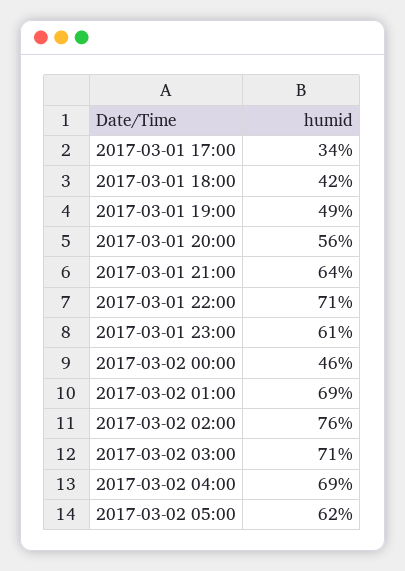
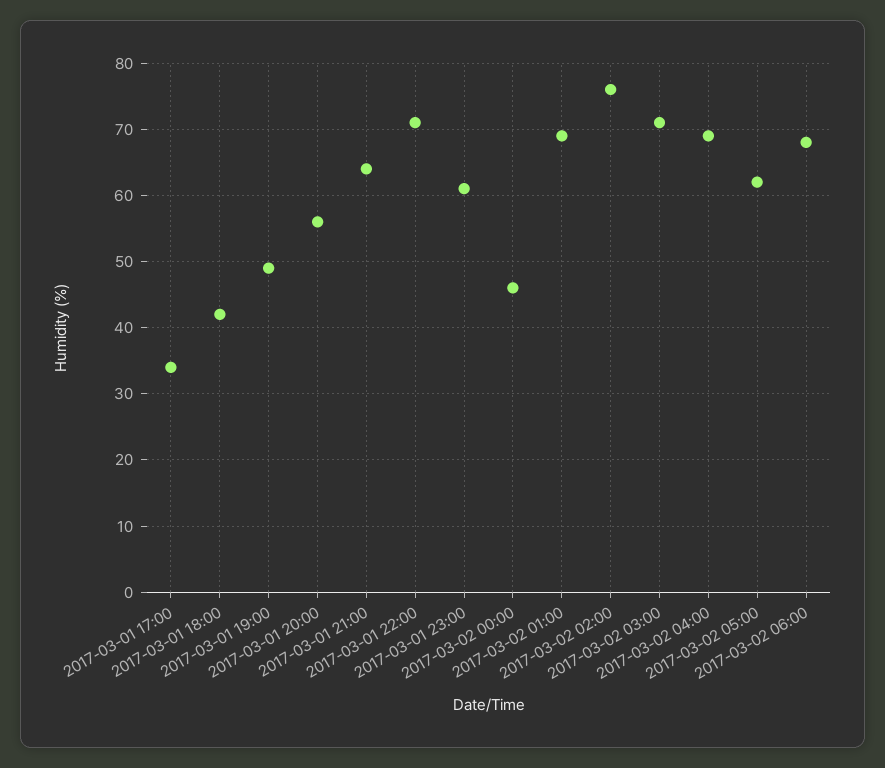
2017-03-02 06:00: none -> 68

